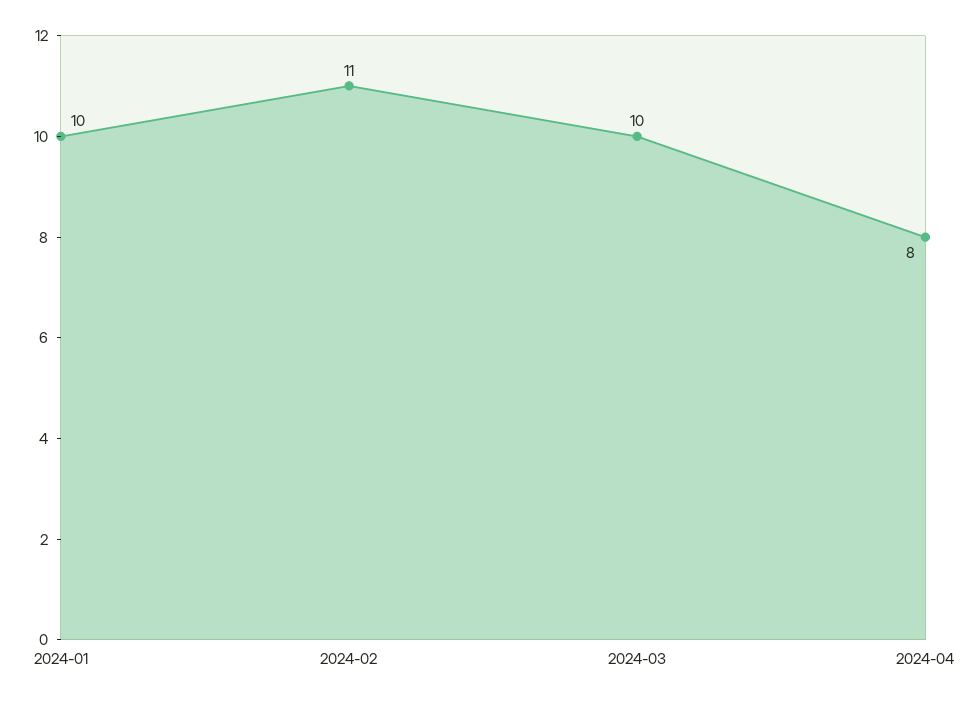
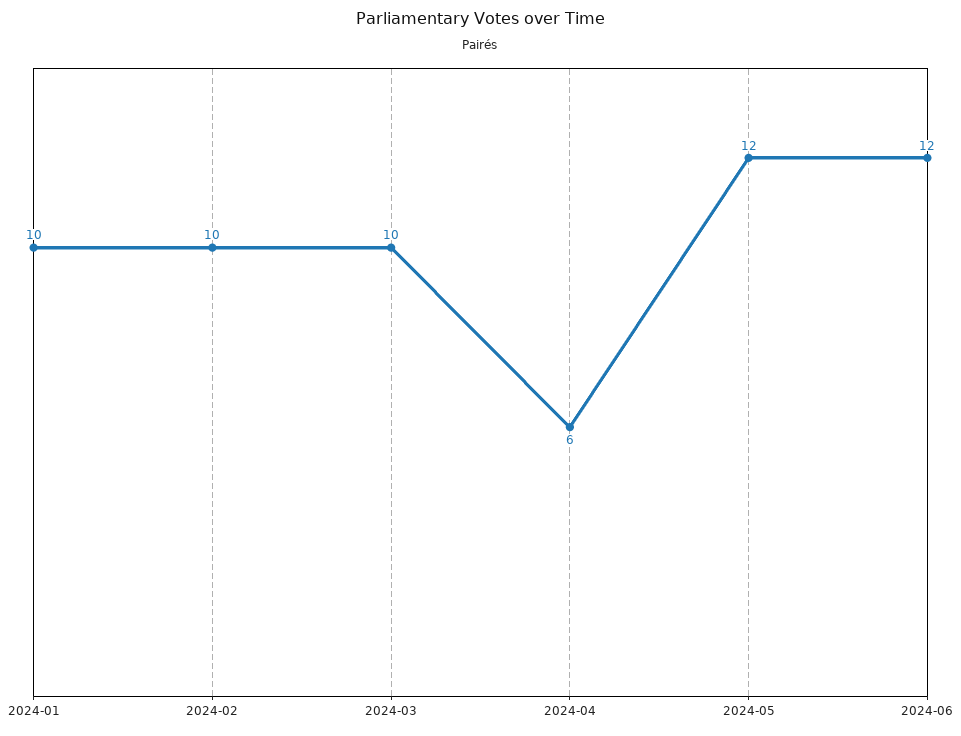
2024-02: 11 -> 10
2024-04: 8 -> 6
2024-05: none -> 12
2024-06: none -> 12

